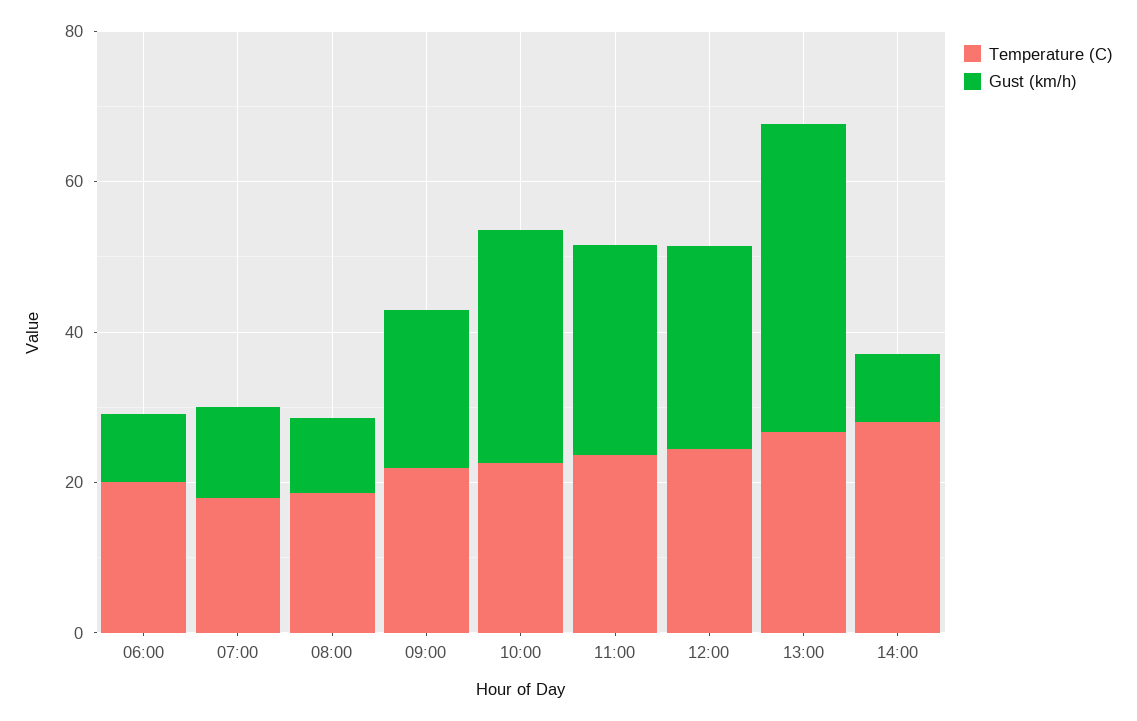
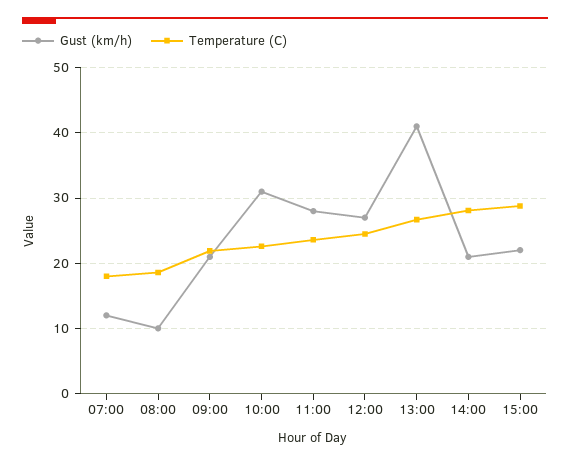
Temperature (C), 06:00: 20 -> none
Gust (km/h), 06:00: 10 -> none
Gust (km/h), 14:00: 10 -> 21
Gust (km/h), 15:00: none -> 22
Temperature (C), 15:00: none -> 29

